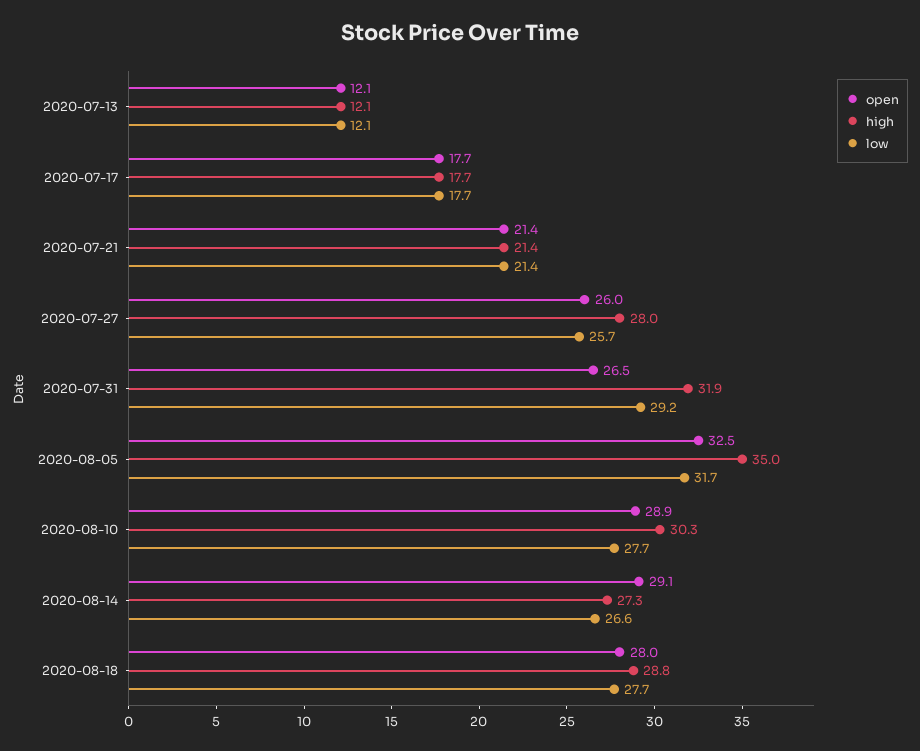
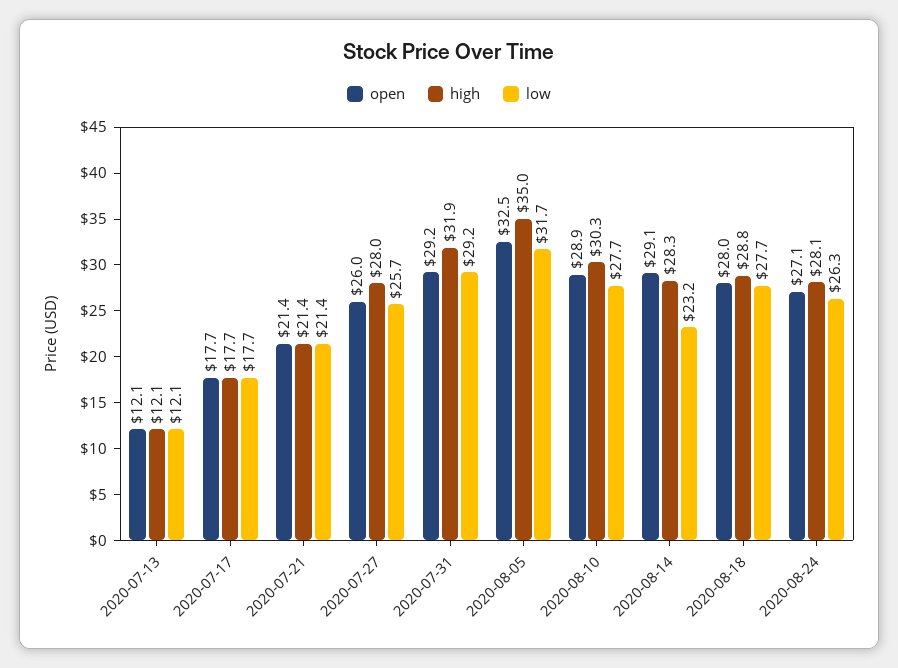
open, 2020-07-31: 26.5 -> 29.2
high, 2020-08-14: 27.3 -> 28.3
low, 2020-08-14: 26.6 -> 23.2
open, 2020-08-24: none -> 27.1
high, 2020-08-24: none -> 28.1
low, 2020-08-24: none -> 26.3

